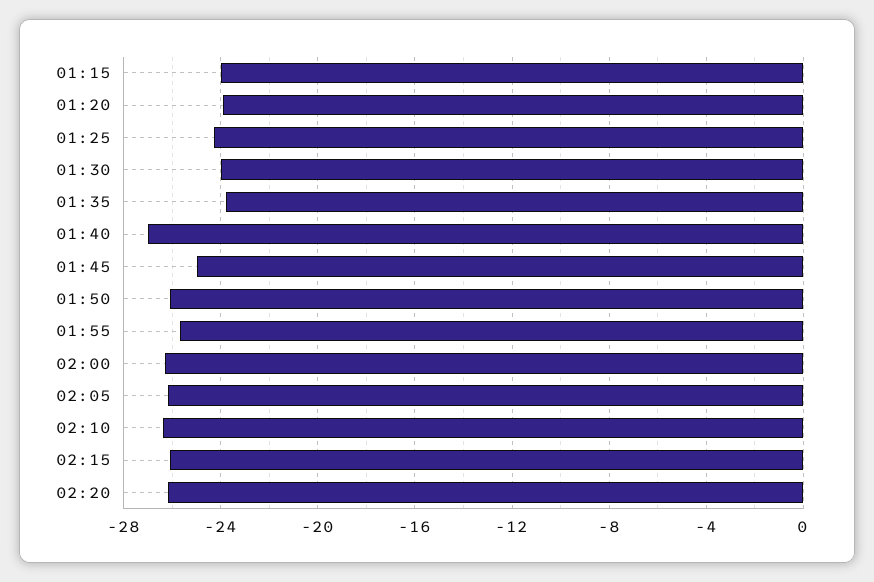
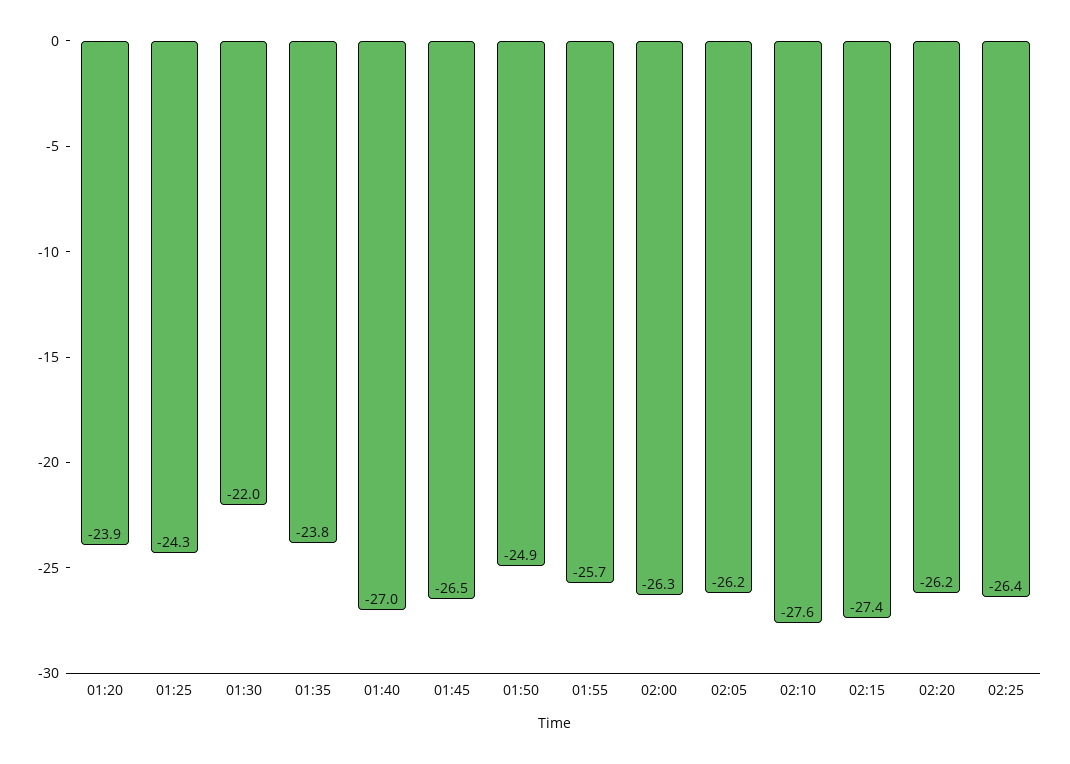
01:15: -24 -> none
01:30: -24 -> -22
01:45: -25 -> -26.5
01:50: -26 -> -24.9
02:10: -26.5 -> -27.6
02:15: -26 -> -27.4
02:25: none -> -26.4

